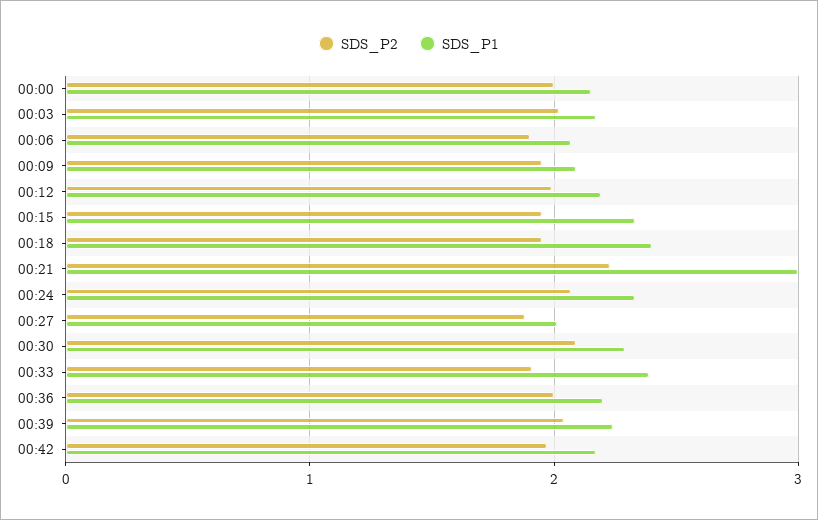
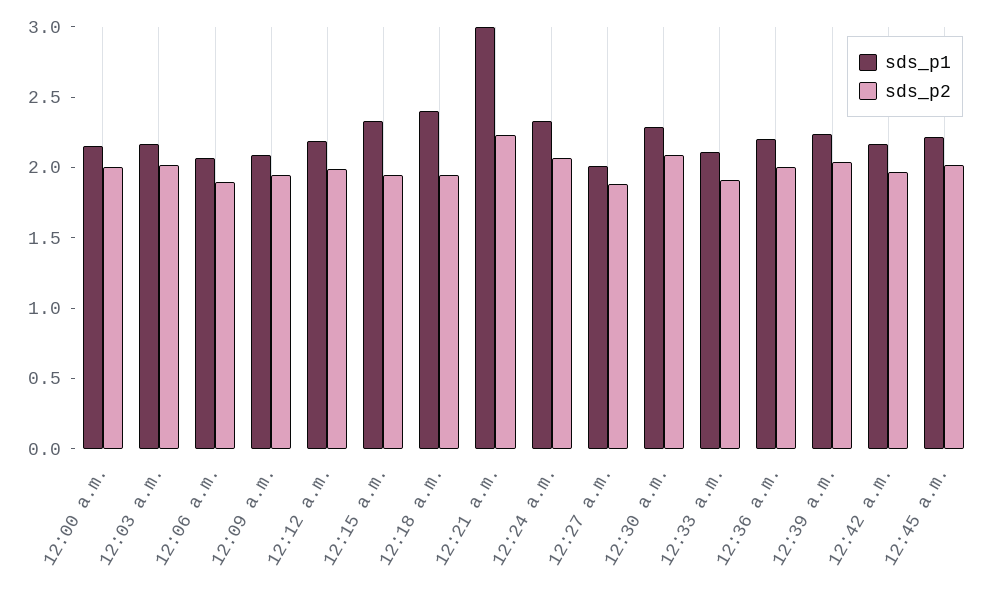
SDS_P1, 00:33: 2.4 -> 2.1
SDS_P1, 12:45 a.m.: none -> 2.2
SDS_P2, 12:45 a.m.: none -> 2

